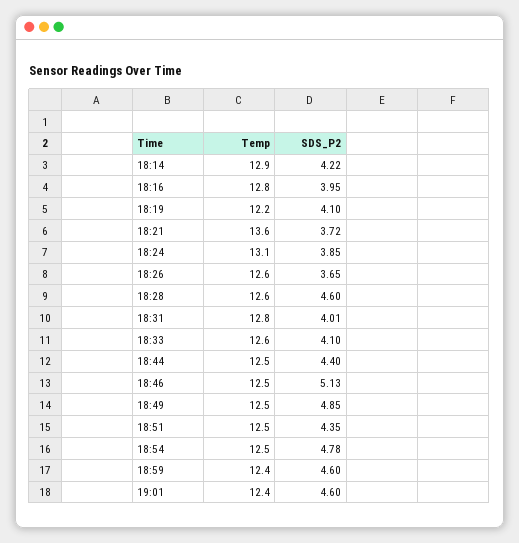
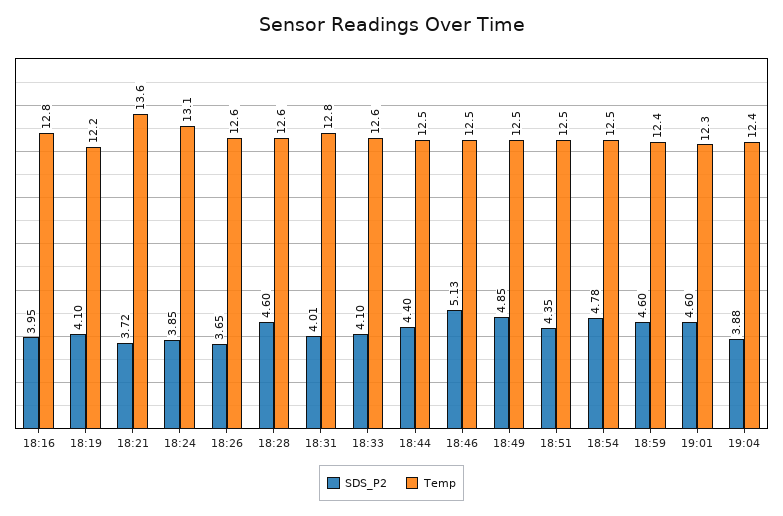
Temp, 18:14: 12.9 -> none
SDS_P2, 18:14: 4.22 -> none
Temp, 19:01: 12.4 -> 12.3
SDS_P2, 19:04: none -> 3.88
Temp, 19:04: none -> 12.4

